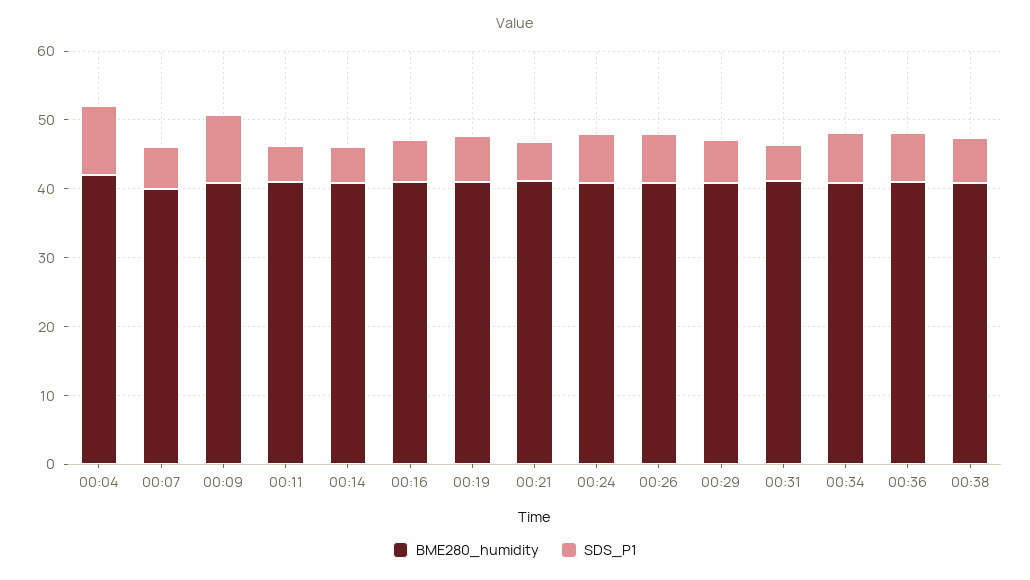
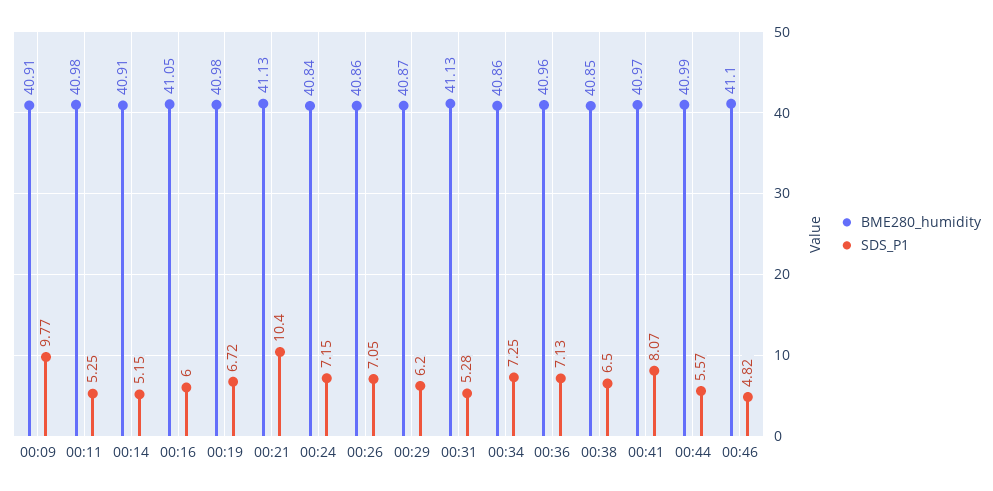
BME280_humidity, 00:04: 42 -> none
SDS_P1, 00:04: 10 -> none
BME280_humidity, 00:07: 40 -> none
SDS_P1, 00:07: 6 -> none
SDS_P1, 00:21: 6 -> 10.4
BME280_humidity, 00:41: none -> 40.97
SDS_P1, 00:41: none -> 8.07
BME280_humidity, 00:44: none -> 40.99
SDS_P1, 00:44: none -> 5.57
BME280_humidity, 00:46: none -> 41.1
SDS_P1, 00:46: none -> 4.82

